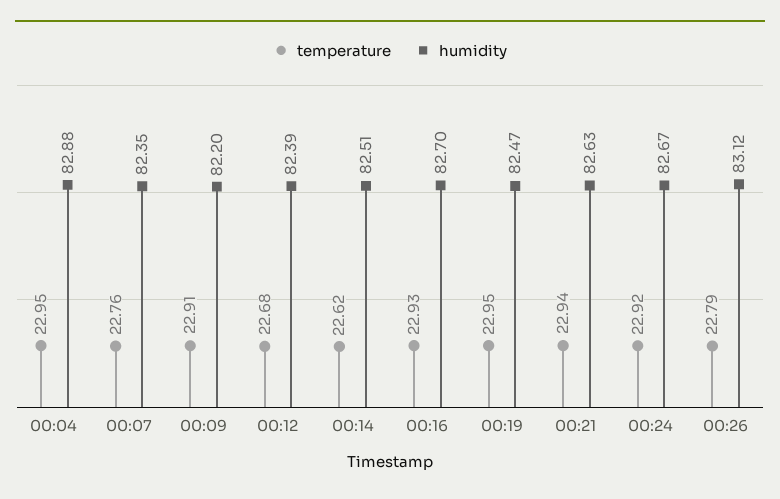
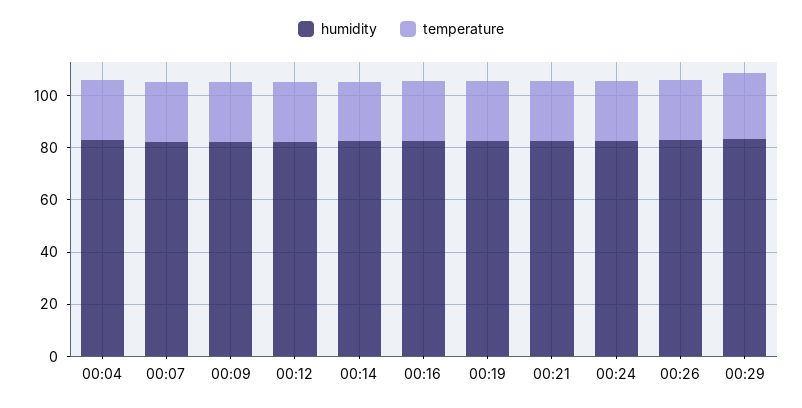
humidity, 00:29: none -> 85
temperature, 00:29: none -> 25

